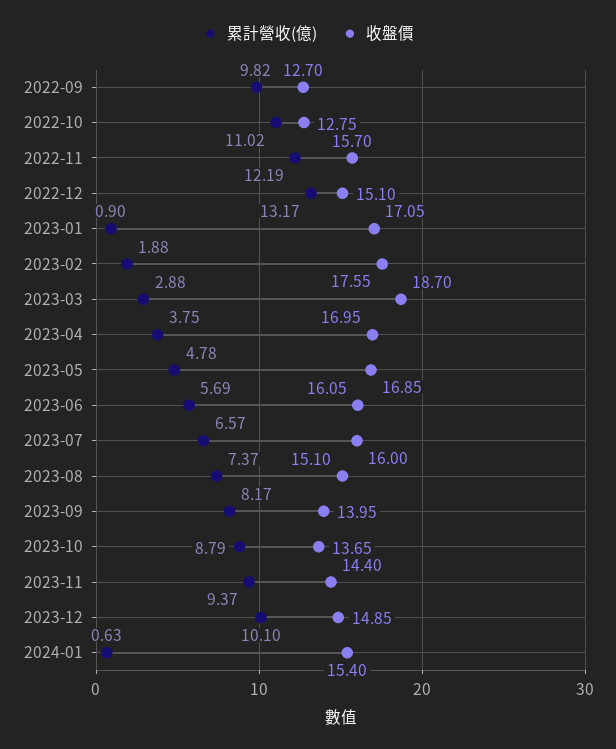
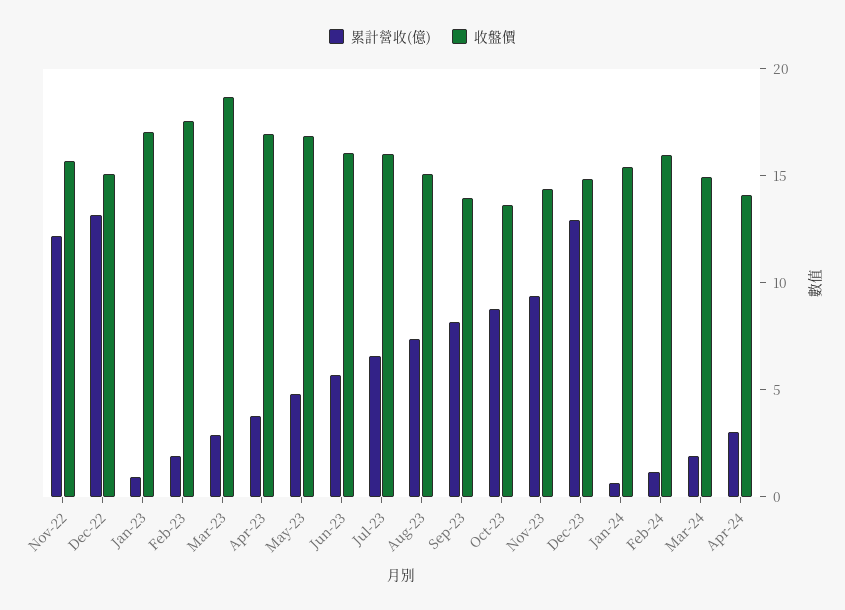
累計營收(億), 2022-09: 9.82 -> none
收盤價, 2022-09: 12.7 -> none
累計營收(億), 2022-10: 11.02 -> none
收盤價, 2022-10: 12.75 -> none
累計營收(億), 2023-12: 10.1 -> 13
累計營收(億), Feb-24: none -> 1
收盤價, Feb-24: none -> 16
累計營收(億), Mar-24: none -> 2
收盤價, Mar-24: none -> 15
累計營收(億), Apr-24: none -> 3
收盤價, Apr-24: none -> 14

